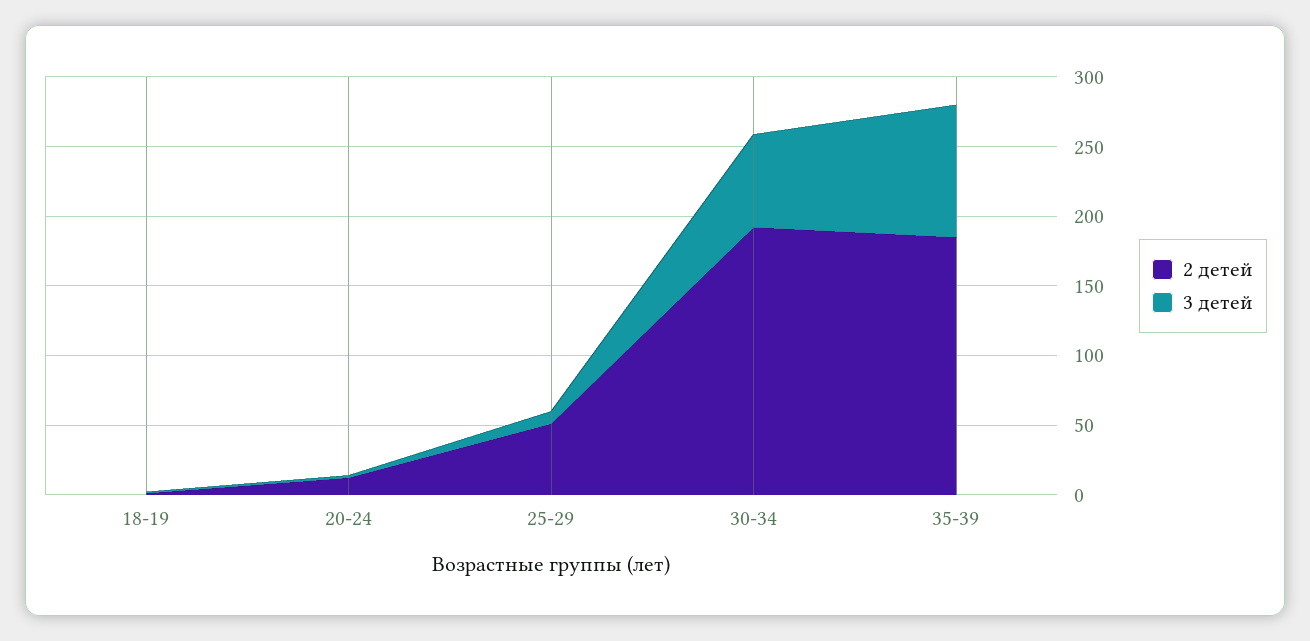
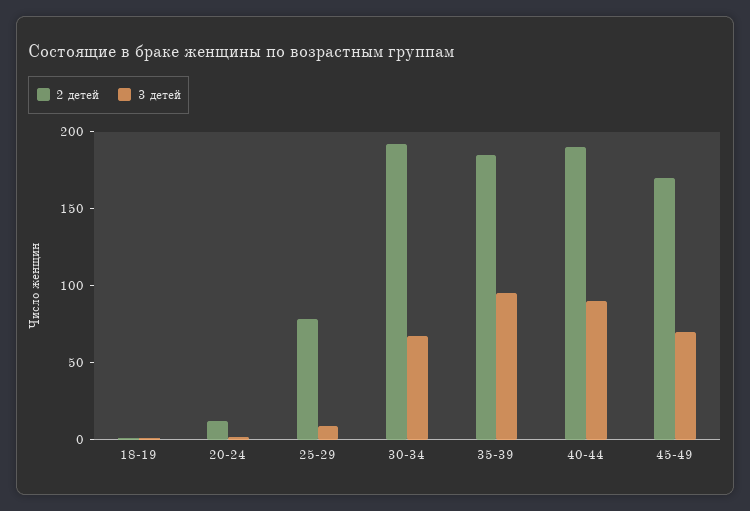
2 детей, 25-29: 50 -> 80
2 детей, 40-44: none -> 190
3 детей, 40-44: none -> 90
2 детей, 45-49: none -> 170
3 детей, 45-49: none -> 70

